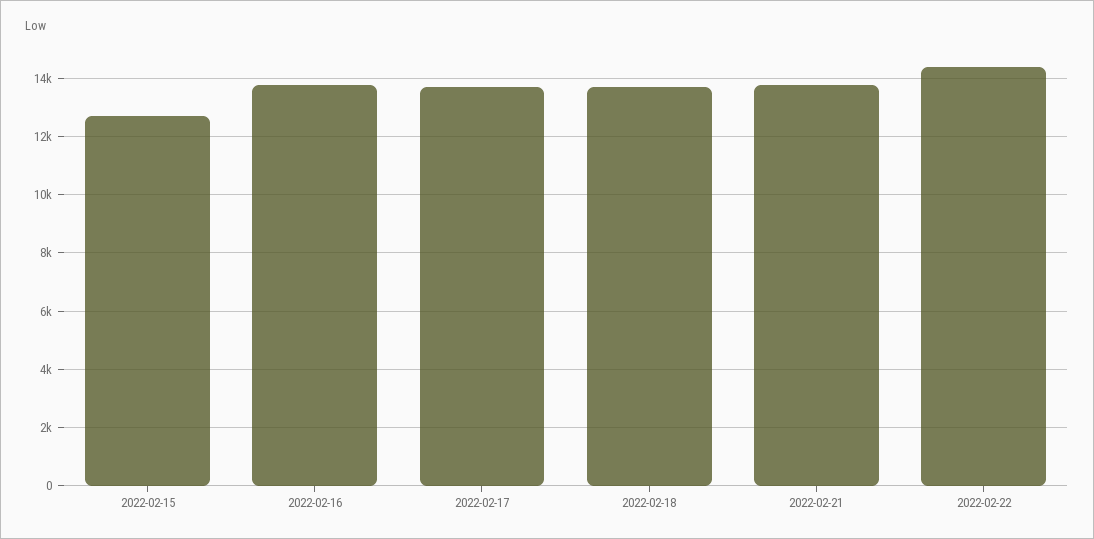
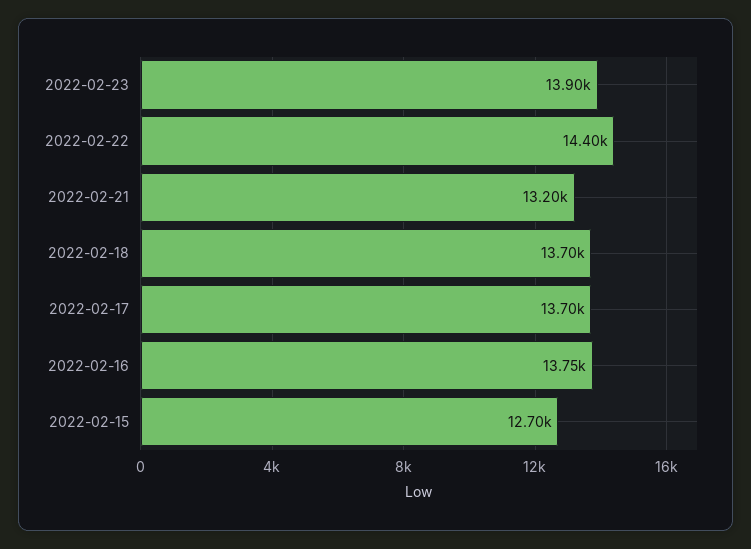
2022-02-21: 13750 -> 13200
2022-02-23: none -> 13900

